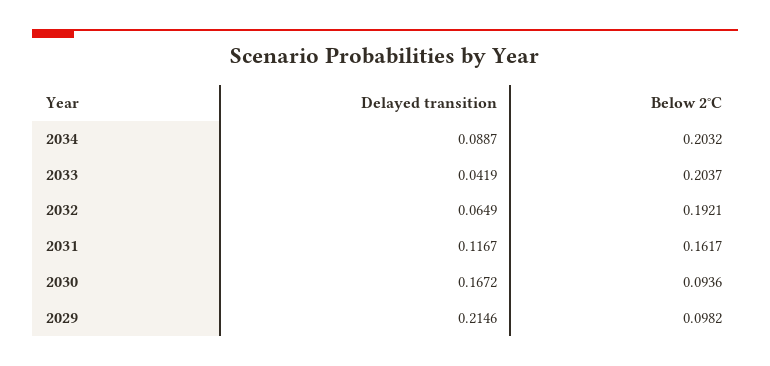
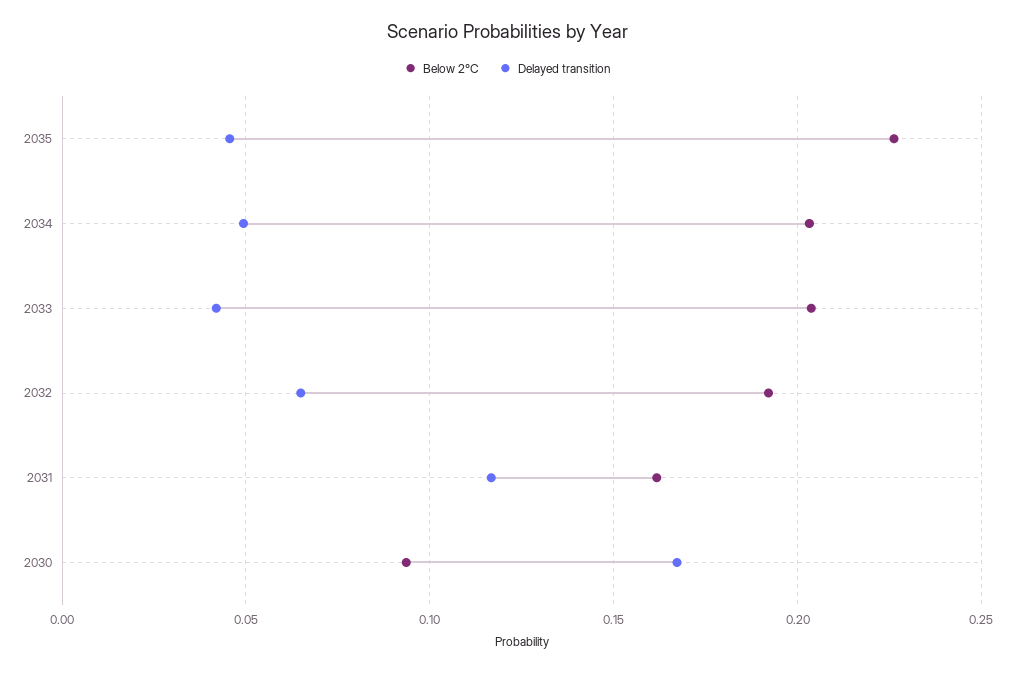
Delayed transition, 2034: 0.0887 -> 0.05
Delayed transition, 2029: 0.2146 -> none
Below 2°C, 2029: 0.0982 -> none
Below 2°C, 2035: none -> 0.225
Delayed transition, 2035: none -> 0.045

